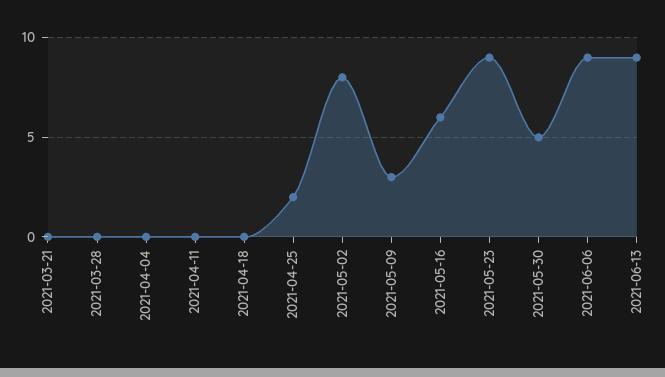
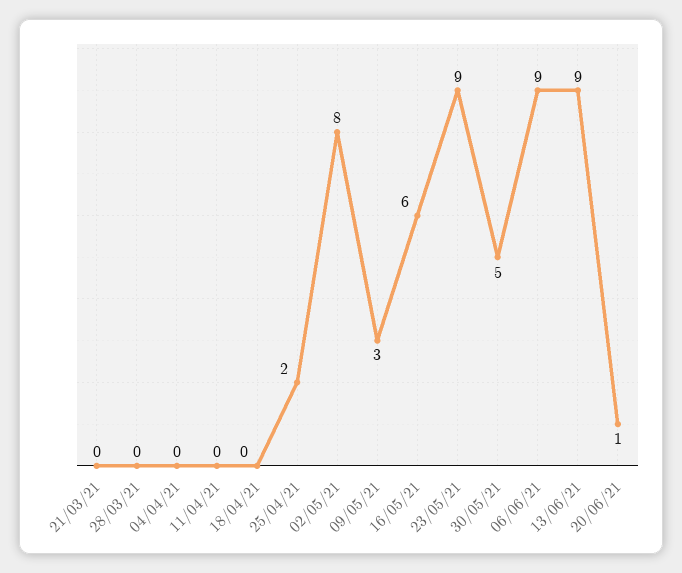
20/06/21: none -> 1

